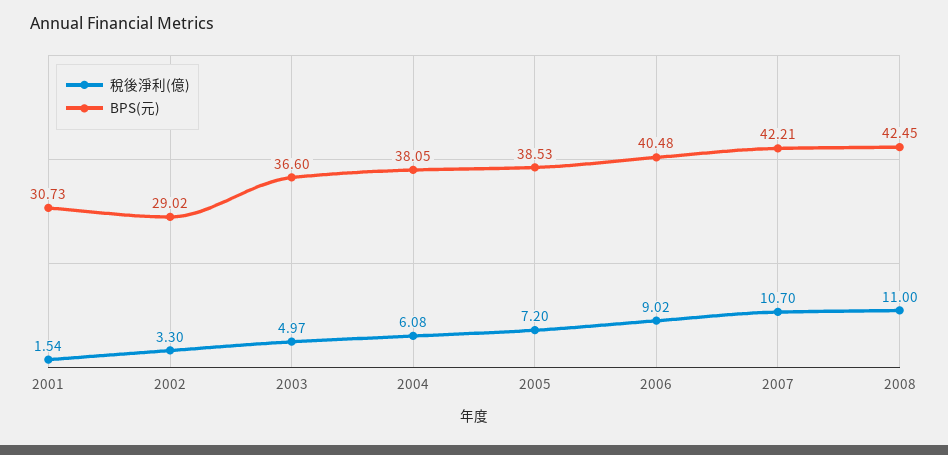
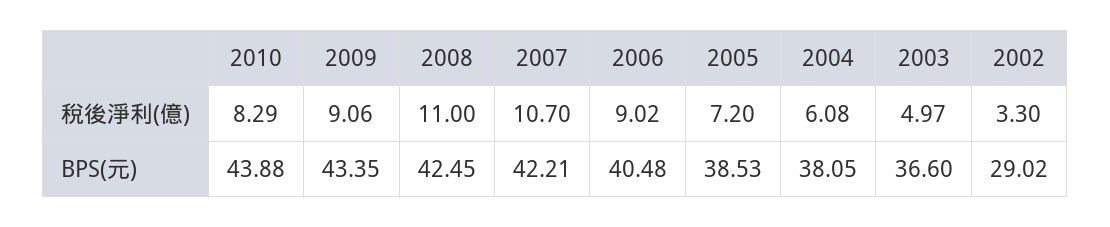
稅後淨利(億), 2001: 1.54 -> none
BPS(元), 2001: 30.73 -> none
稅後淨利(億), 2010: none -> 8.29
稅後淨利(億), 2009: none -> 9.06
BPS(元), 2010: none -> 43.88
BPS(元), 2009: none -> 43.35

